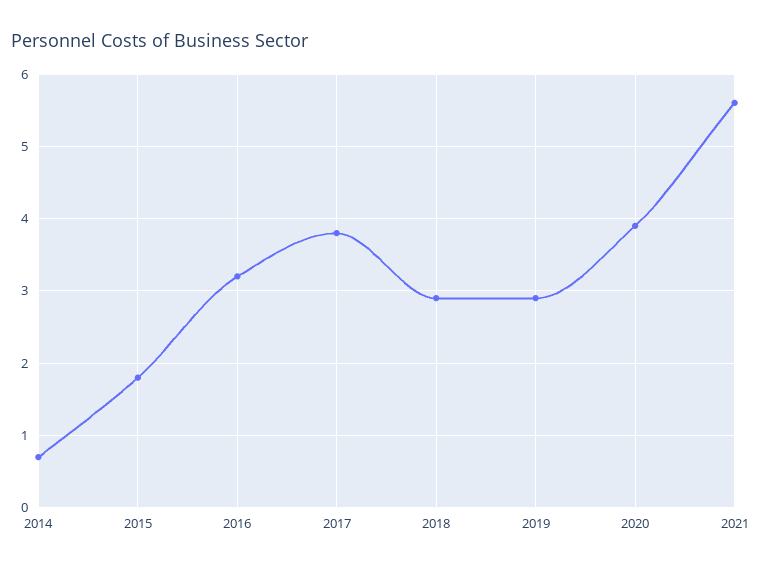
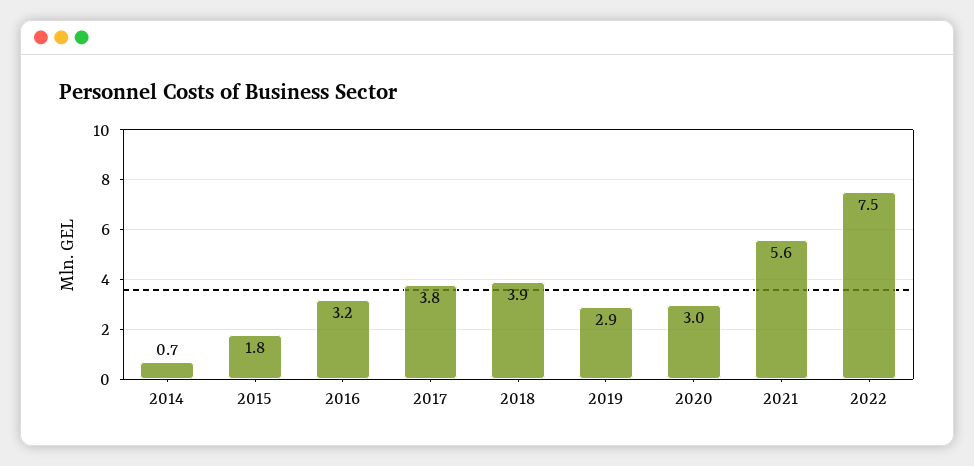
2018: 2.9 -> 3.9
2020: 3.9 -> 3
2022: none -> 7.5

